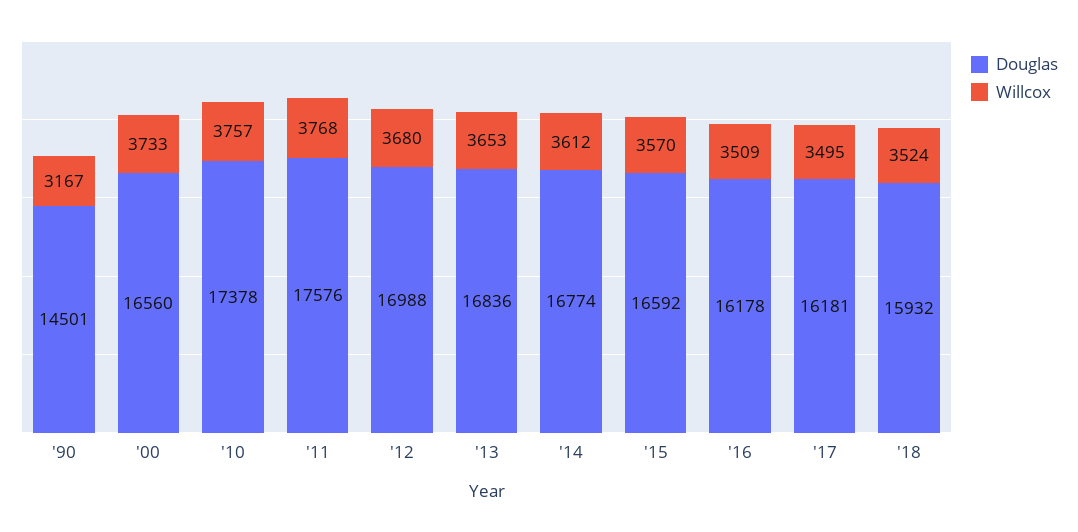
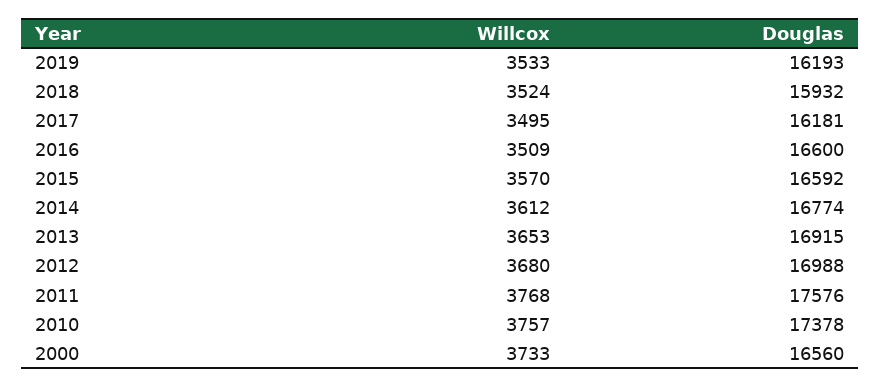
Douglas, '90: 14501 -> none
Willcox, '90: 3167 -> none
Douglas, '13: 16836 -> 16915
Douglas, '16: 16178 -> 16600
Willcox, 2019: none -> 3533
Douglas, 2019: none -> 16193

